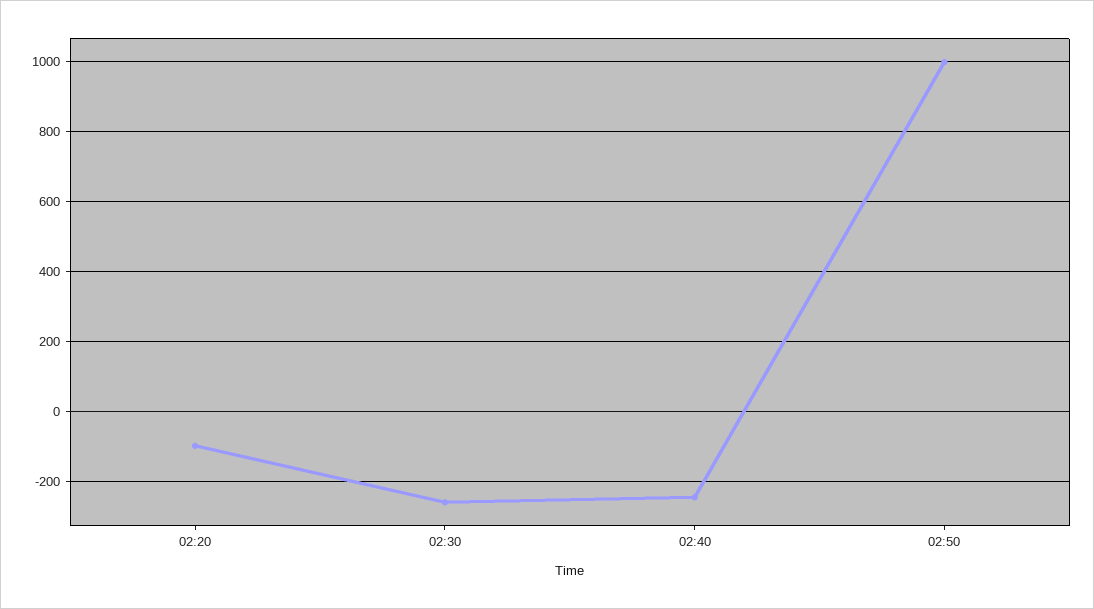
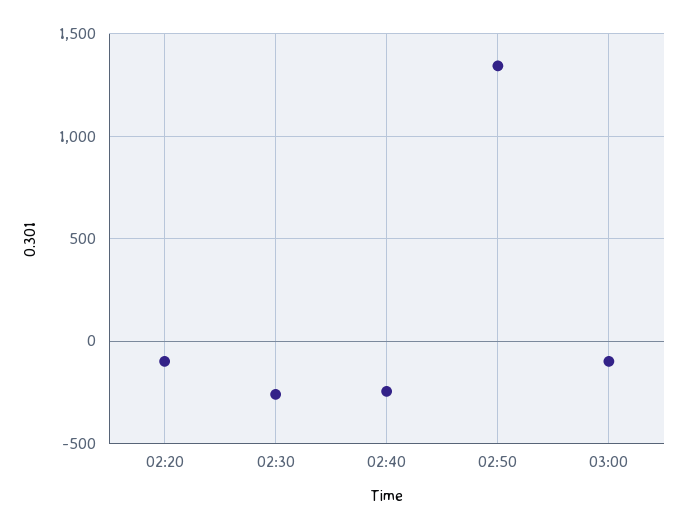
02:50: 1000 -> 1350
03:00: none -> -100

